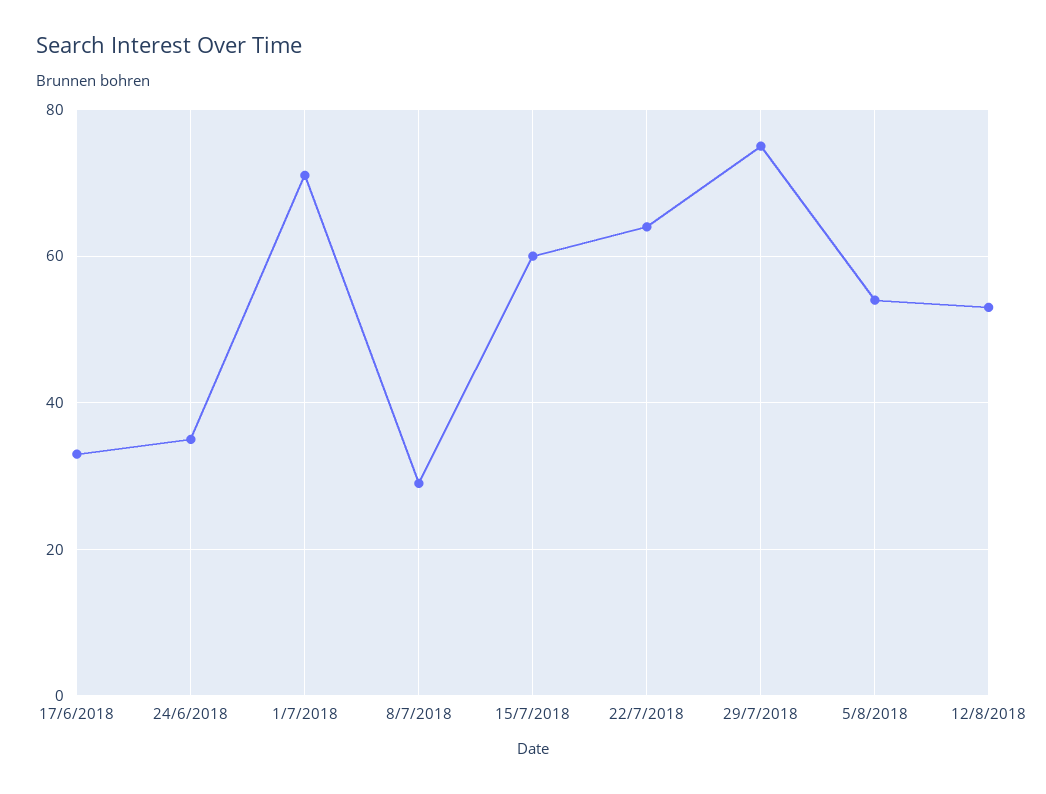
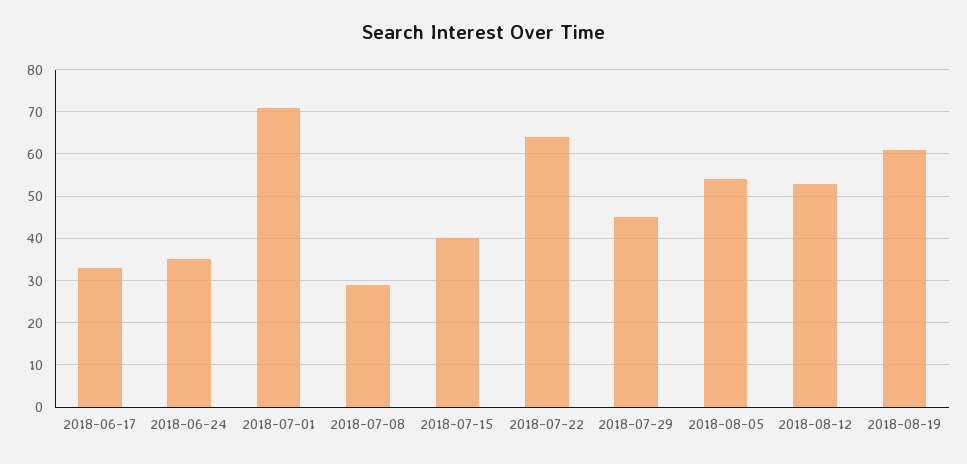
15/7/2018: 60 -> 40
29/7/2018: 75 -> 45
2018-08-19: none -> 60

